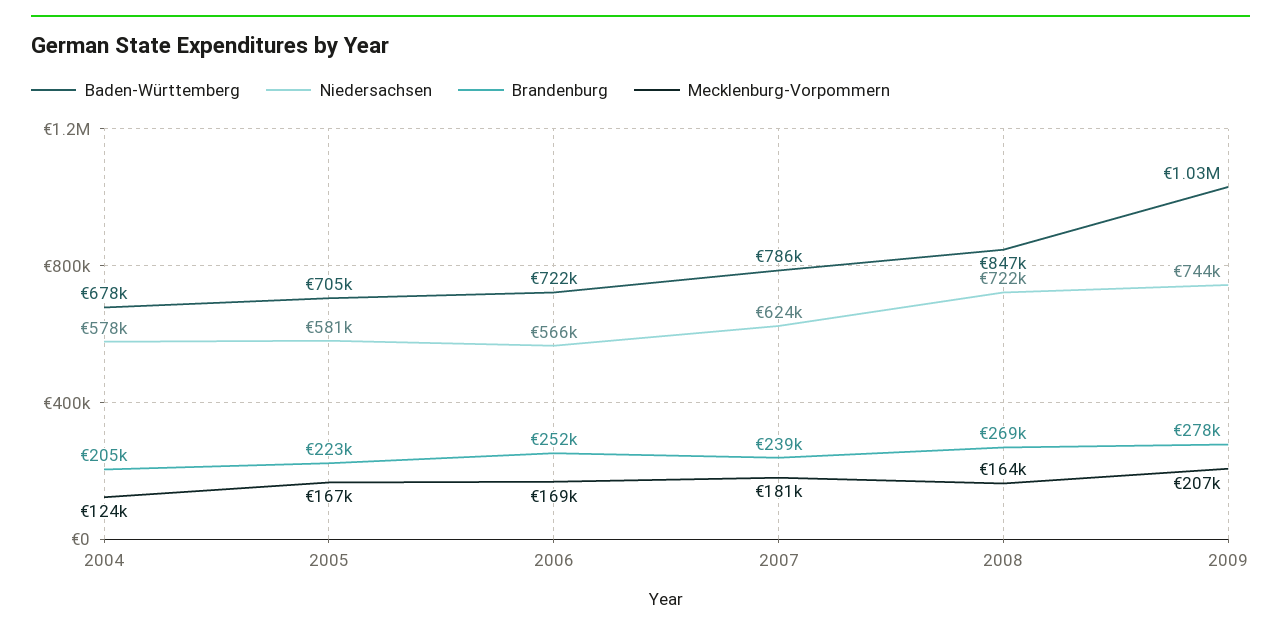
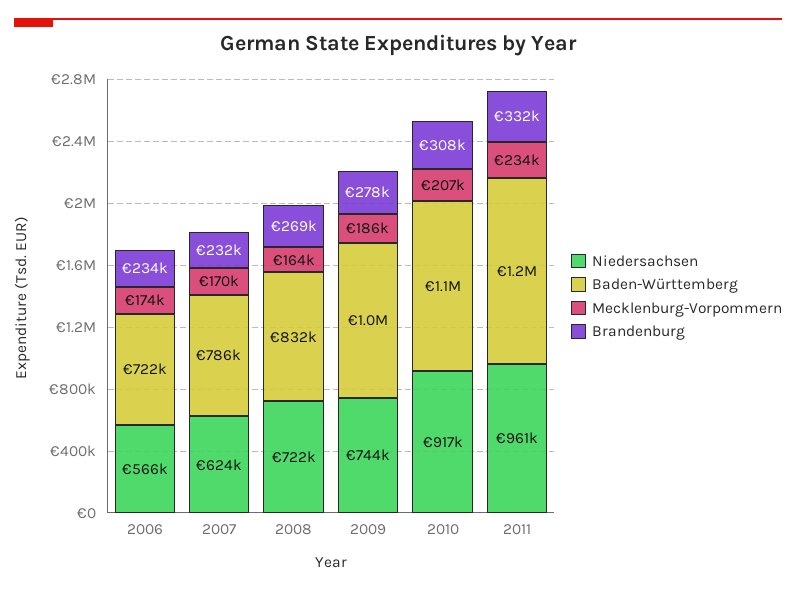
Baden-Württemberg, 2004: 678000 -> none
Niedersachsen, 2004: 578000 -> none
Brandenburg, 2004: 205000 -> none
Mecklenburg-Vorpommern, 2004: 124000 -> none
Baden-Württemberg, 2005: 705000 -> none
Niedersachsen, 2005: 581000 -> none
Brandenburg, 2005: 223000 -> none
Mecklenburg-Vorpommern, 2005: 167000 -> none
Brandenburg, 2006: 252000 -> 234000
Mecklenburg-Vorpommern, 2006: 169000 -> 174000
Brandenburg, 2007: 239000 -> 232000
Mecklenburg-Vorpommern, 2007: 181000 -> 170000
Baden-Württemberg, 2008: 847000 -> 832000
Mecklenburg-Vorpommern, 2009: 207000 -> 186000
Niedersachsen, 2010: none -> 917000
Baden-Württemberg, 2010: none -> 1100000
Mecklenburg-Vorpommern, 2010: none -> 207000
Brandenburg, 2010: none -> 308000
Niedersachsen, 2011: none -> 961000
Baden-Württemberg, 2011: none -> 1200000
Mecklenburg-Vorpommern, 2011: none -> 234000
Brandenburg, 2011: none -> 332000

